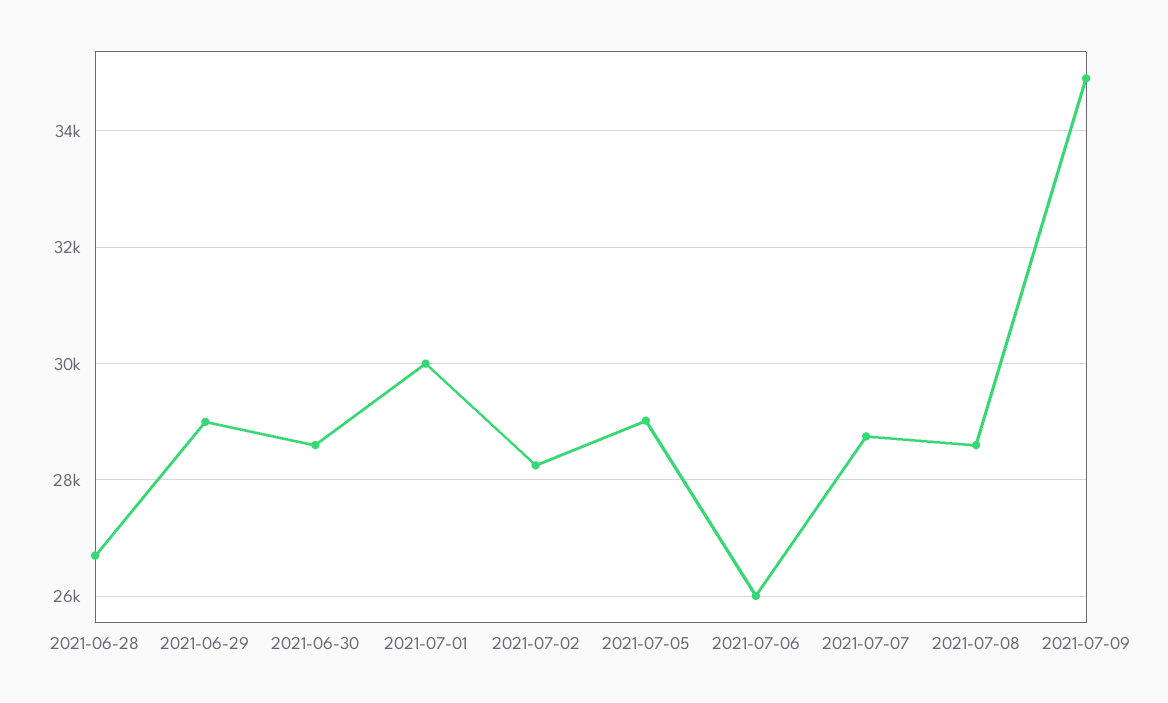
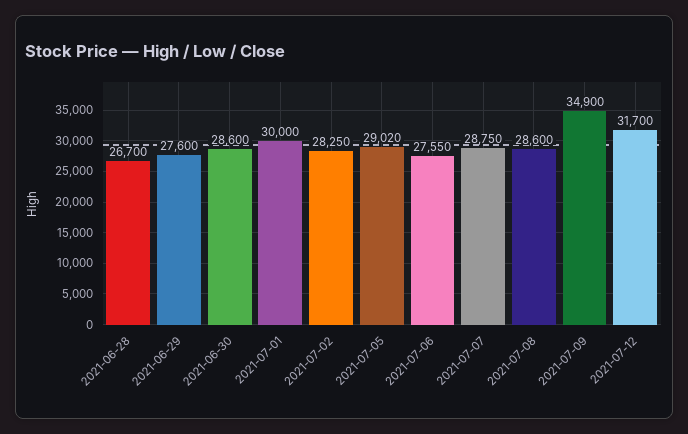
2021-06-29: 29000 -> 27600
2021-07-06: 26000 -> 27550
2021-07-12: none -> 31700

